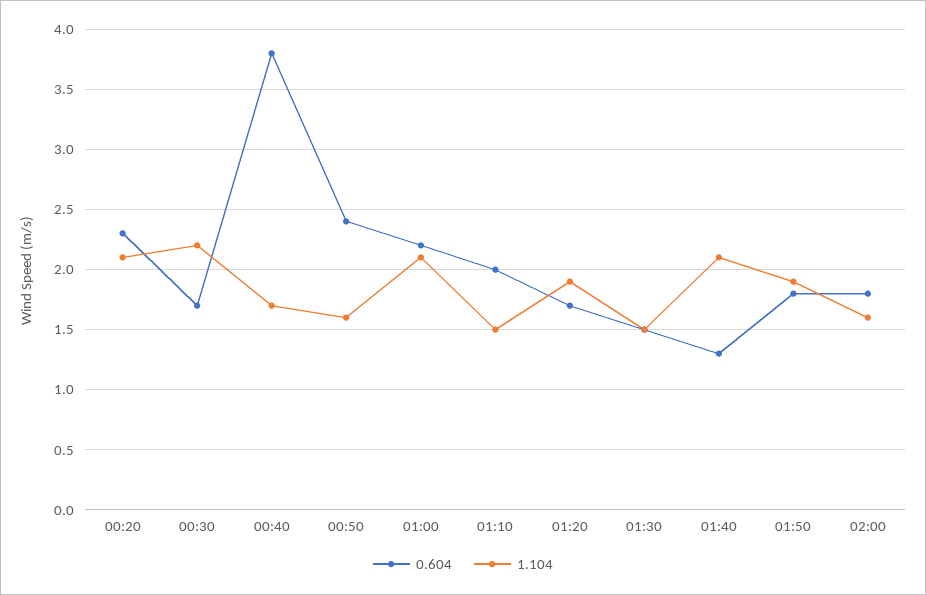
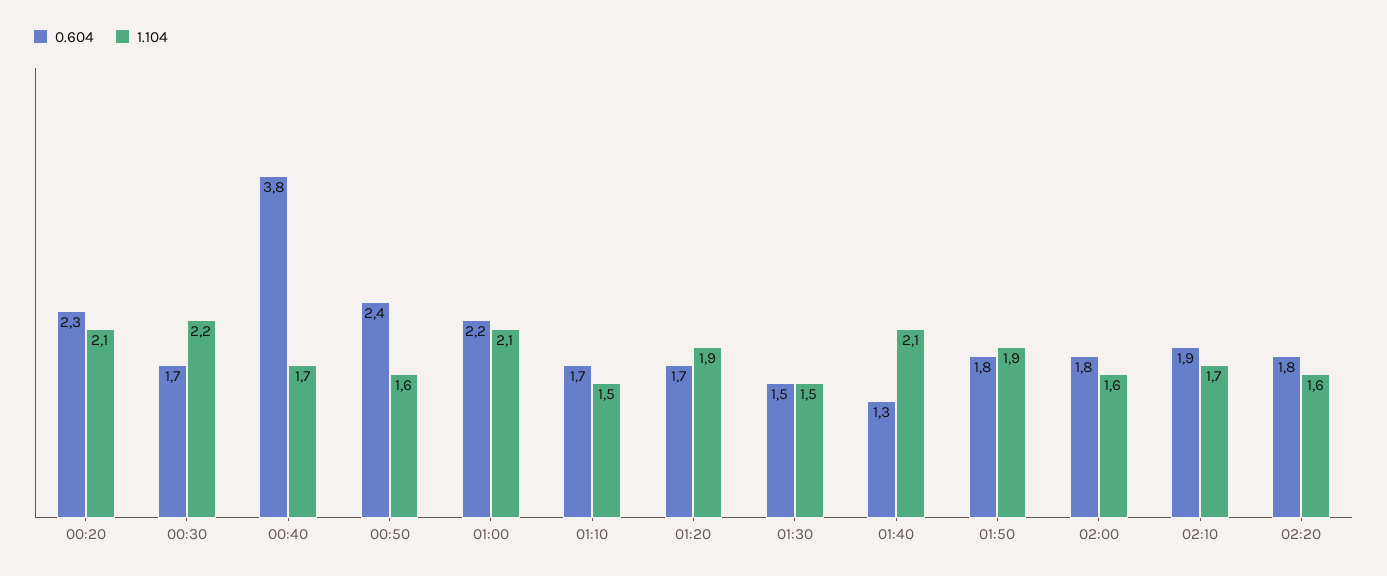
0.604, 01:10: 2 -> 1.7
0.604, 02:10: none -> 1.9
1.104, 02:10: none -> 1.7
0.604, 02:20: none -> 1.8
1.104, 02:20: none -> 1.6

